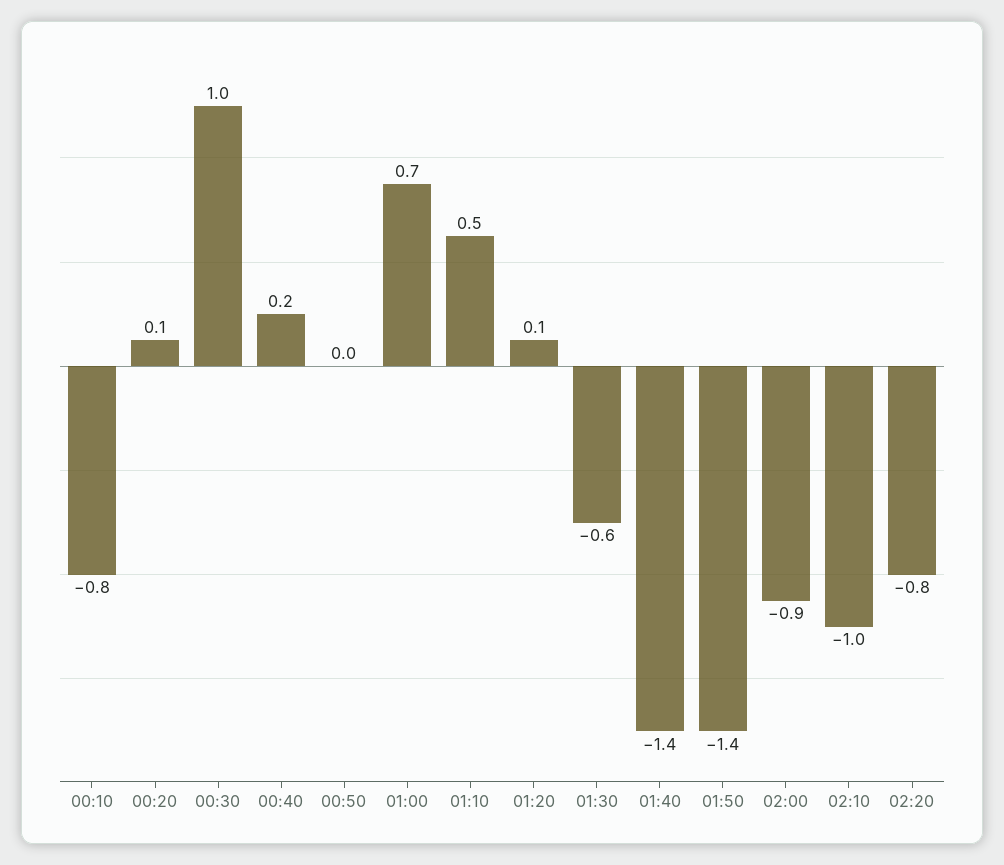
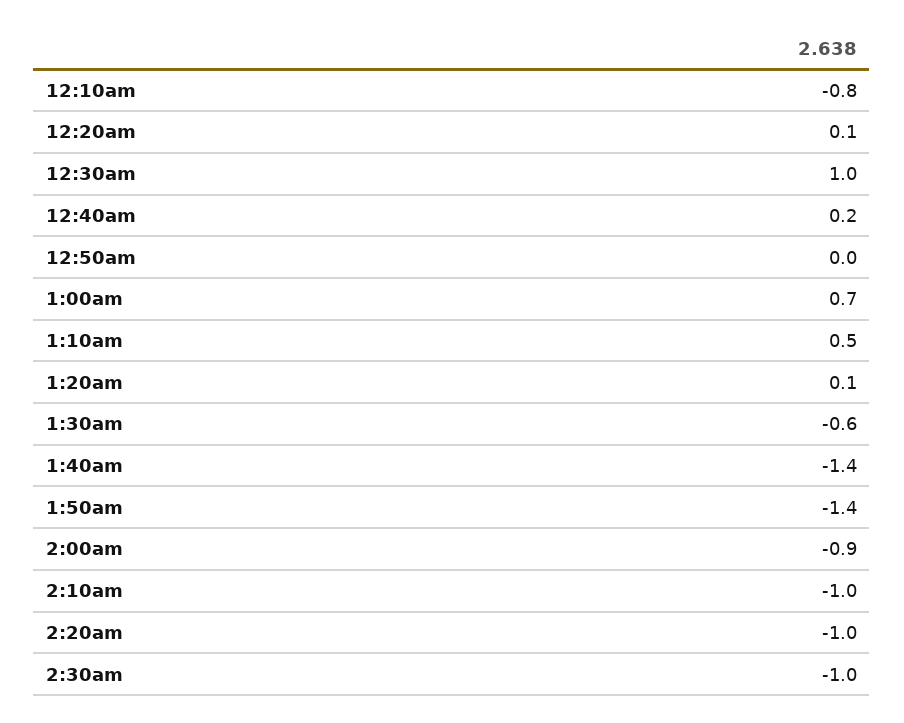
02:20: -0.8 -> -1
2:30am: none -> -1

